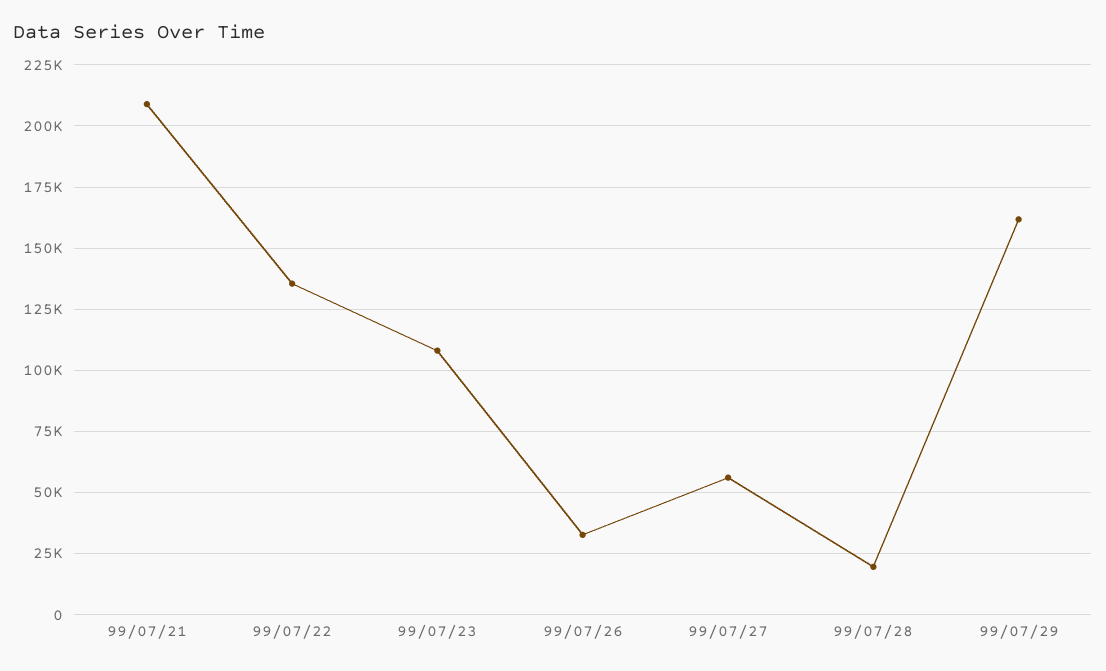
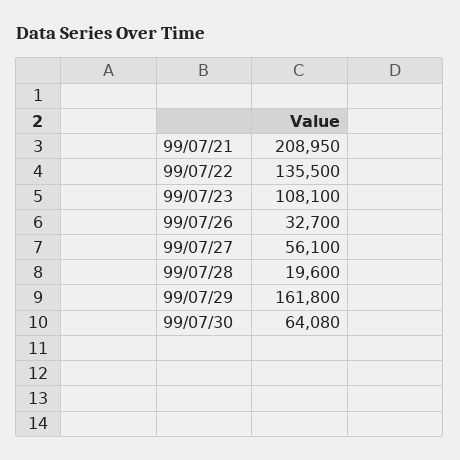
99/07/30: none -> 64080

